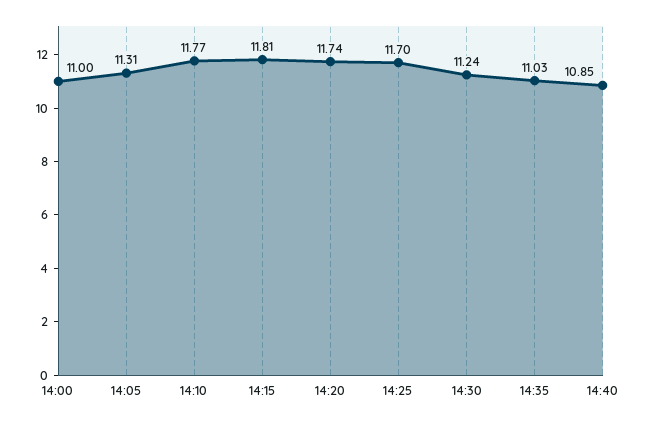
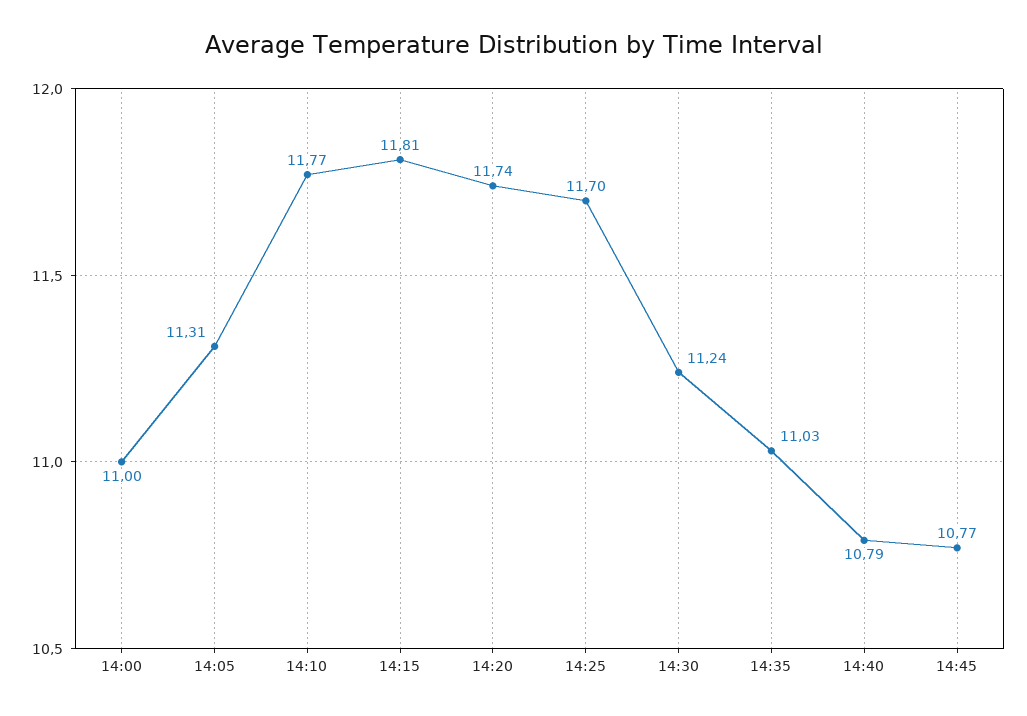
14:40: 10.85 -> 10.79
14:45: none -> 10.77

